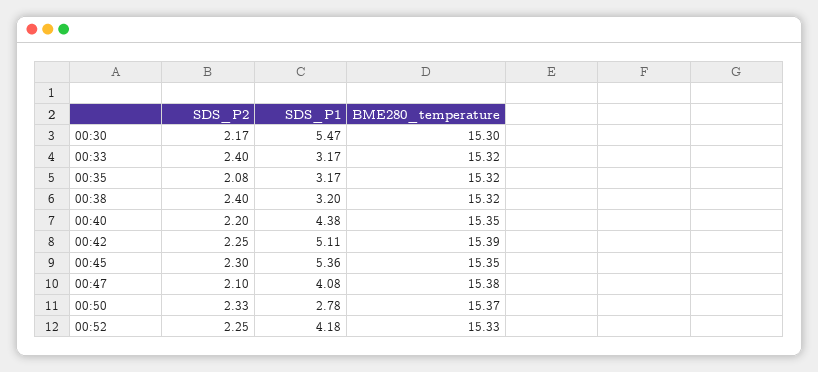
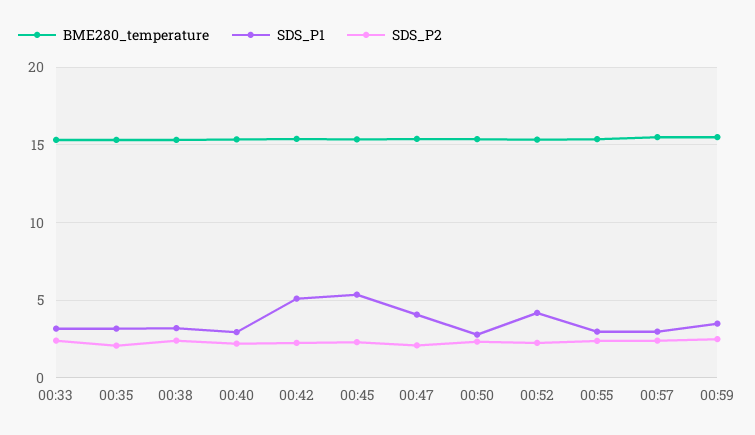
SDS_P2, 00:30: 2.17 -> none
SDS_P1, 00:30: 5.47 -> none
BME280_temperature, 00:30: 15.3 -> none
SDS_P1, 00:40: 4.38 -> 3
BME280_temperature, 00:55: none -> 15.5
SDS_P1, 00:55: none -> 3
SDS_P2, 00:55: none -> 2.5
BME280_temperature, 00:57: none -> 15.5
SDS_P1, 00:57: none -> 3
SDS_P2, 00:57: none -> 2.5
BME280_temperature, 00:59: none -> 15.5
SDS_P1, 00:59: none -> 3.5
SDS_P2, 00:59: none -> 2.5

